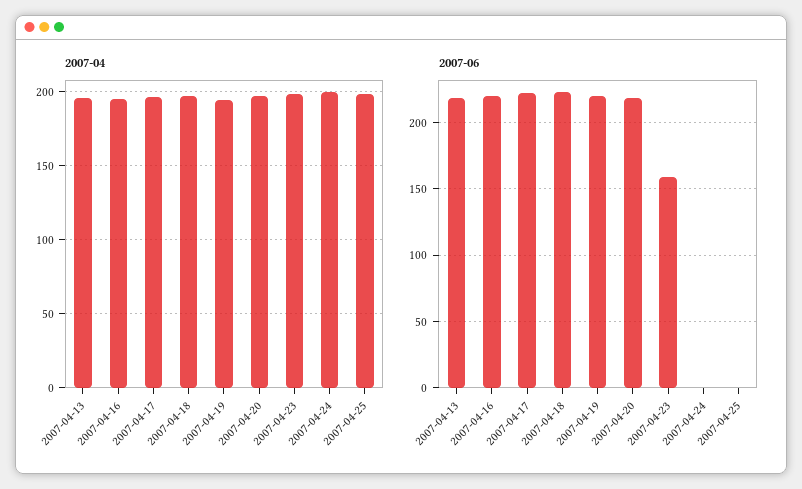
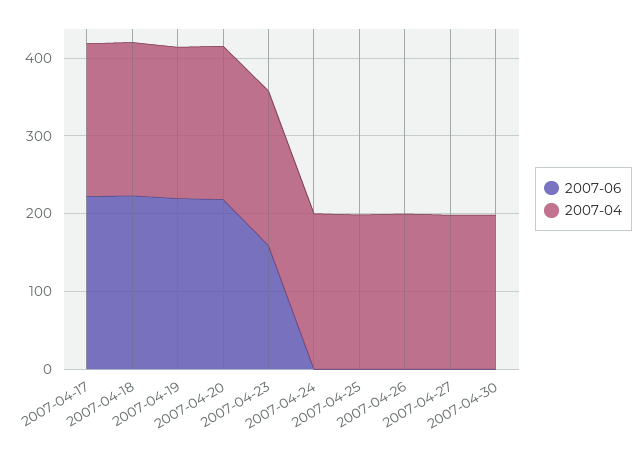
2007-04, 2007-04-13: 195 -> none
2007-04, 2007-04-16: 195 -> none
2007-06, 2007-04-13: 220 -> none
2007-06, 2007-04-16: 220 -> none
2007-06, 2007-04-26: none -> 0
2007-04, 2007-04-26: none -> 200
2007-06, 2007-04-27: none -> 0
2007-04, 2007-04-27: none -> 200
2007-06, 2007-04-30: none -> 0
2007-04, 2007-04-30: none -> 200

